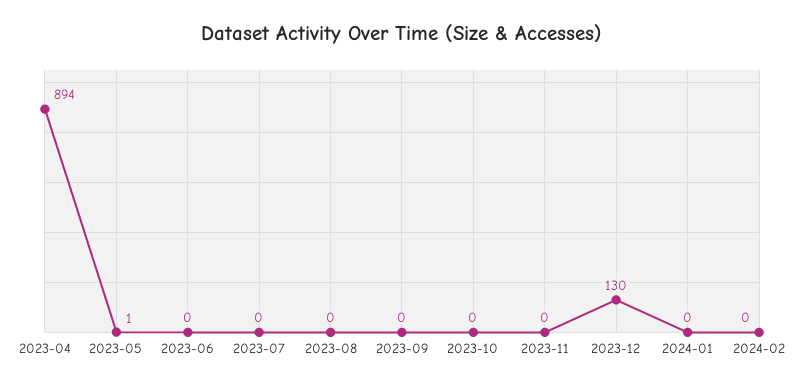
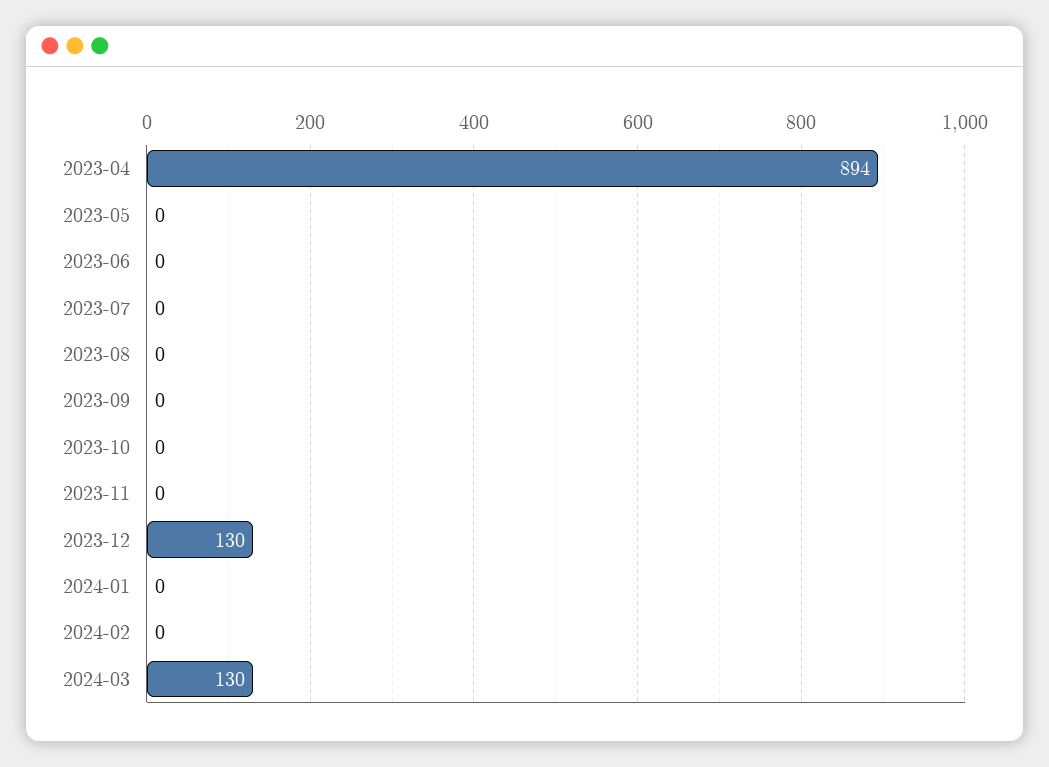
2023-05: 1 -> 0
2024-03: none -> 130

